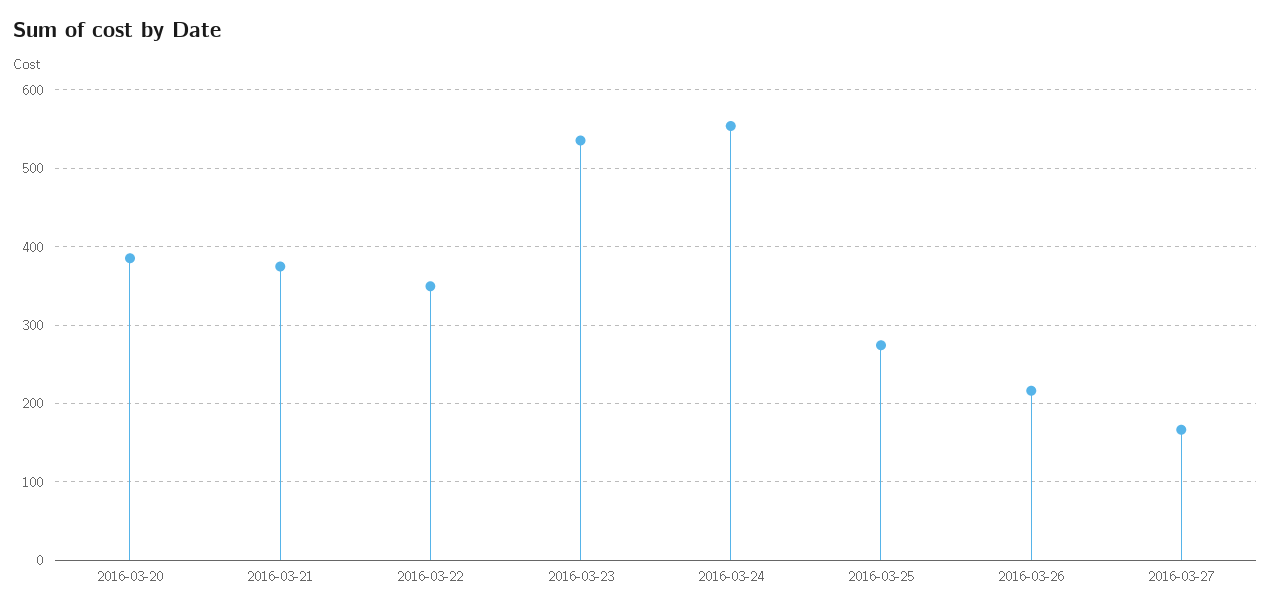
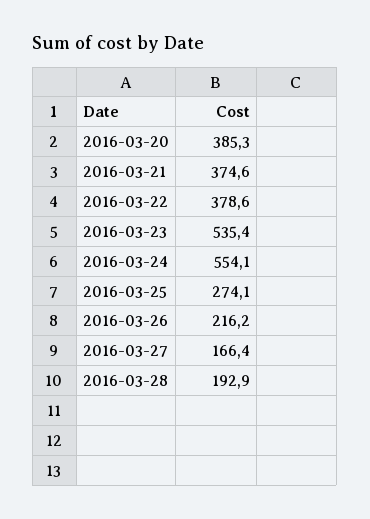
2016-03-22: 350 -> 378.6
2016-03-28: none -> 192.9

